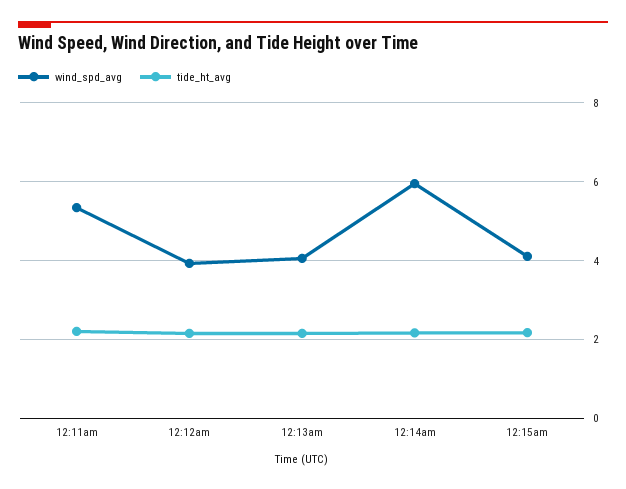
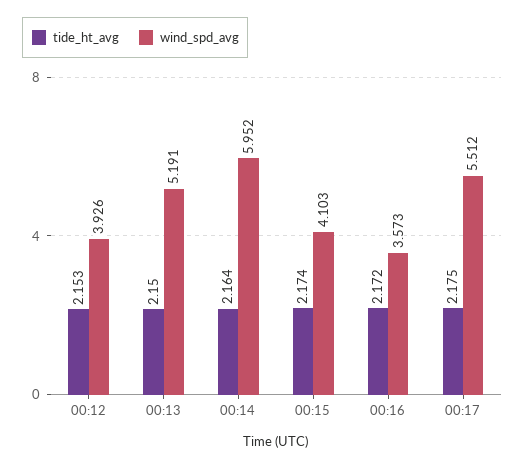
wind_spd_avg, 12:11am: 5.4 -> none
tide_ht_avg, 12:11am: 2.2 -> none
wind_spd_avg, 12:13am: 4 -> 5.191
tide_ht_avg, 00:16: none -> 2.172
wind_spd_avg, 00:16: none -> 3.573
tide_ht_avg, 00:17: none -> 2.175
wind_spd_avg, 00:17: none -> 5.512

